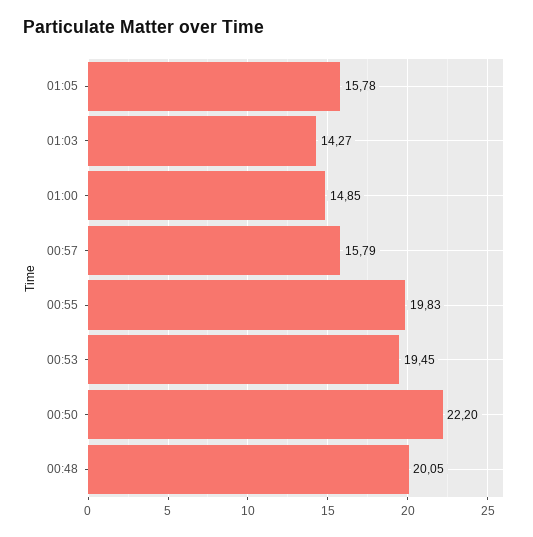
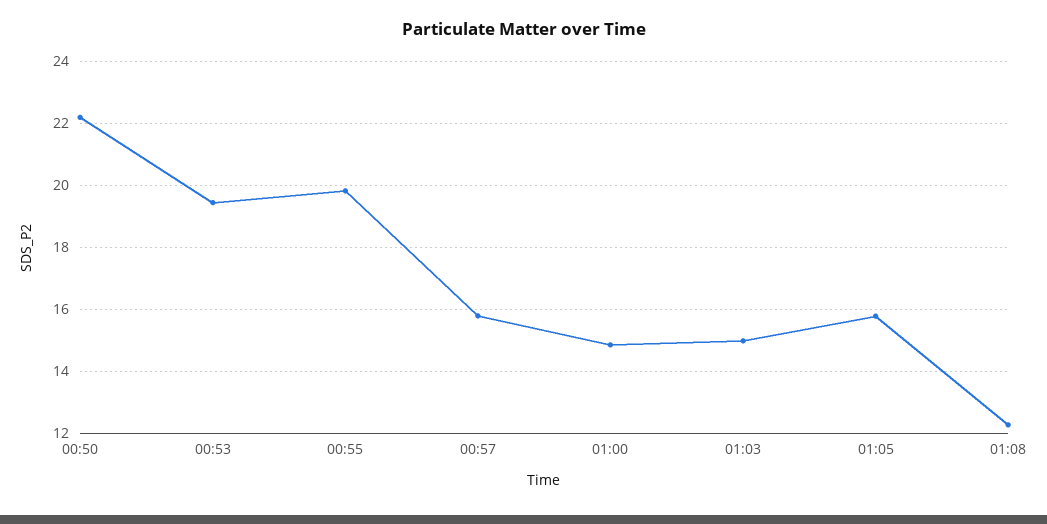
01:03: 14.27 -> 15
00:48: 20.05 -> none
01:08: none -> 12.2

